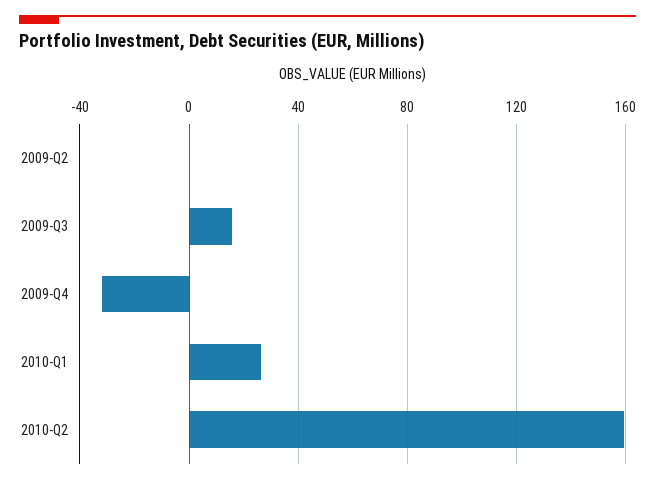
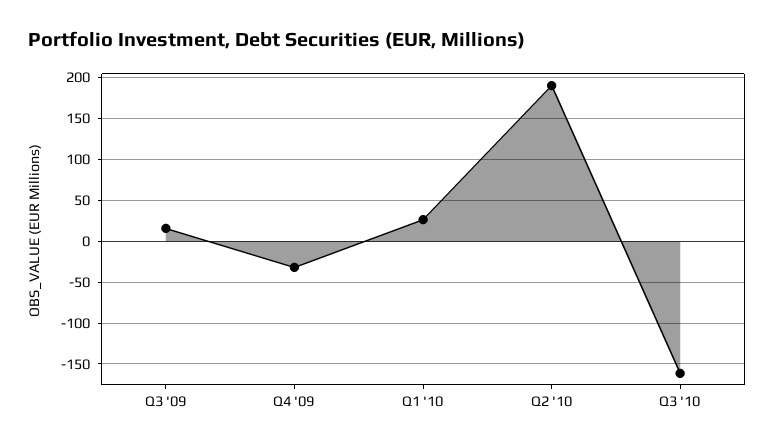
2009-Q2: 0 -> none
2010-Q2: 160 -> 190
Q3 '10: none -> -160

